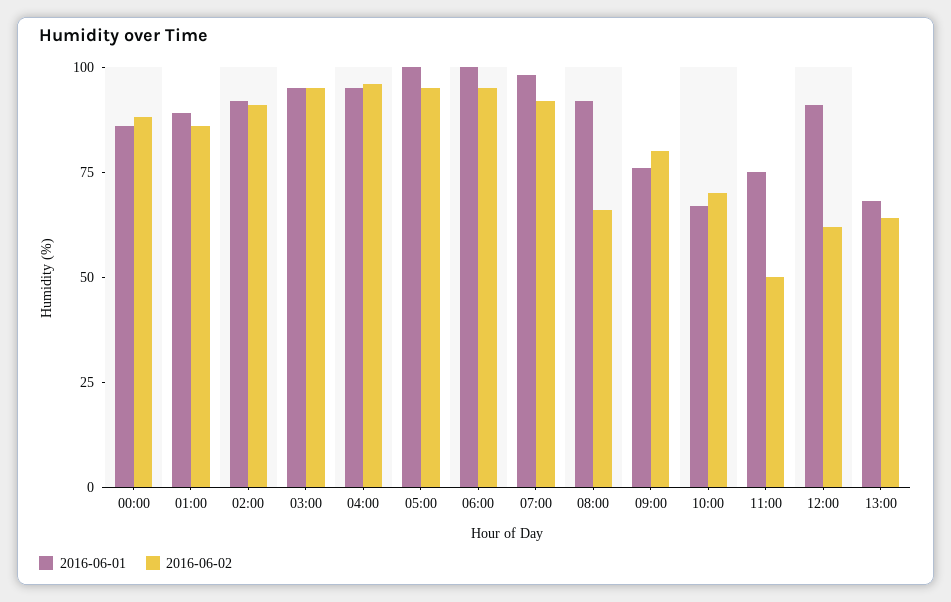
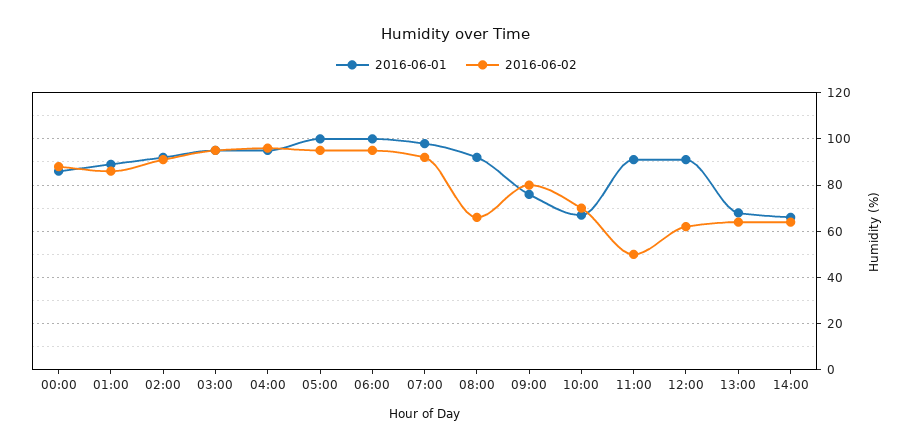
2016-06-01, 11:00: 75 -> 90
2016-06-01, 14:00: none -> 65
2016-06-02, 14:00: none -> 65

